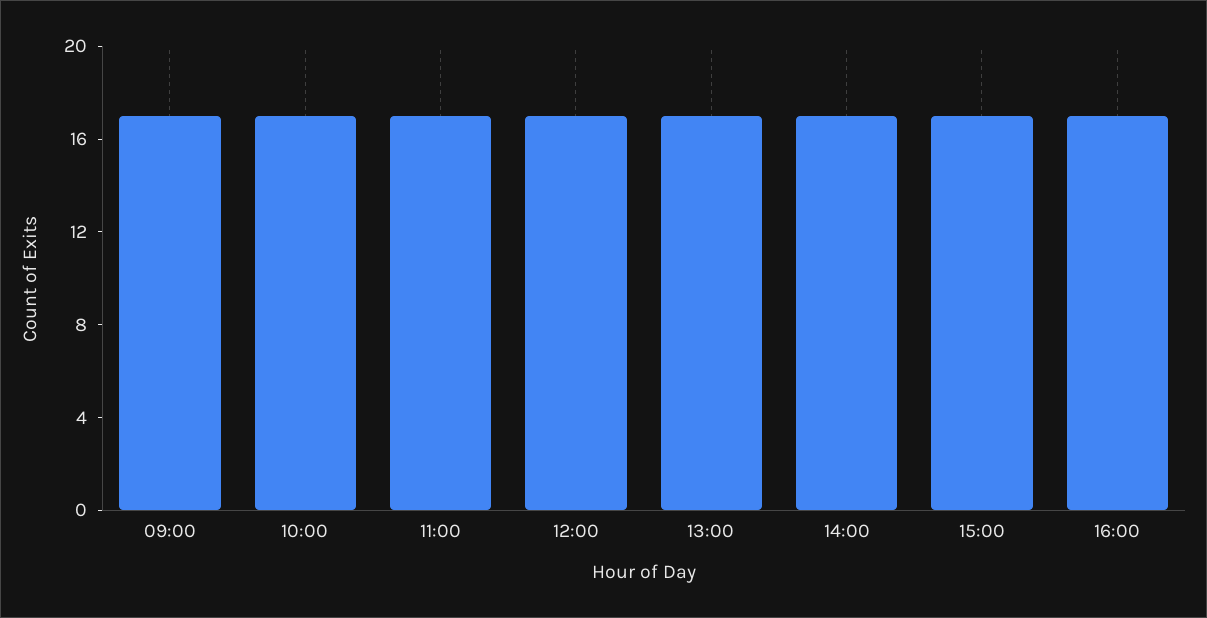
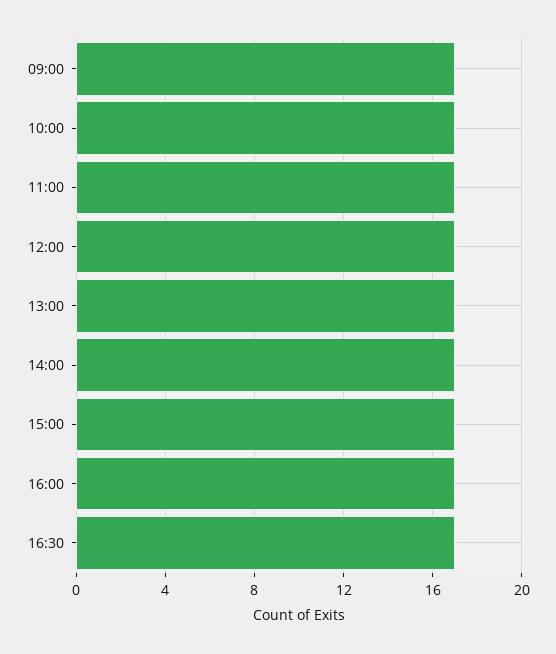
16:30: none -> 17

